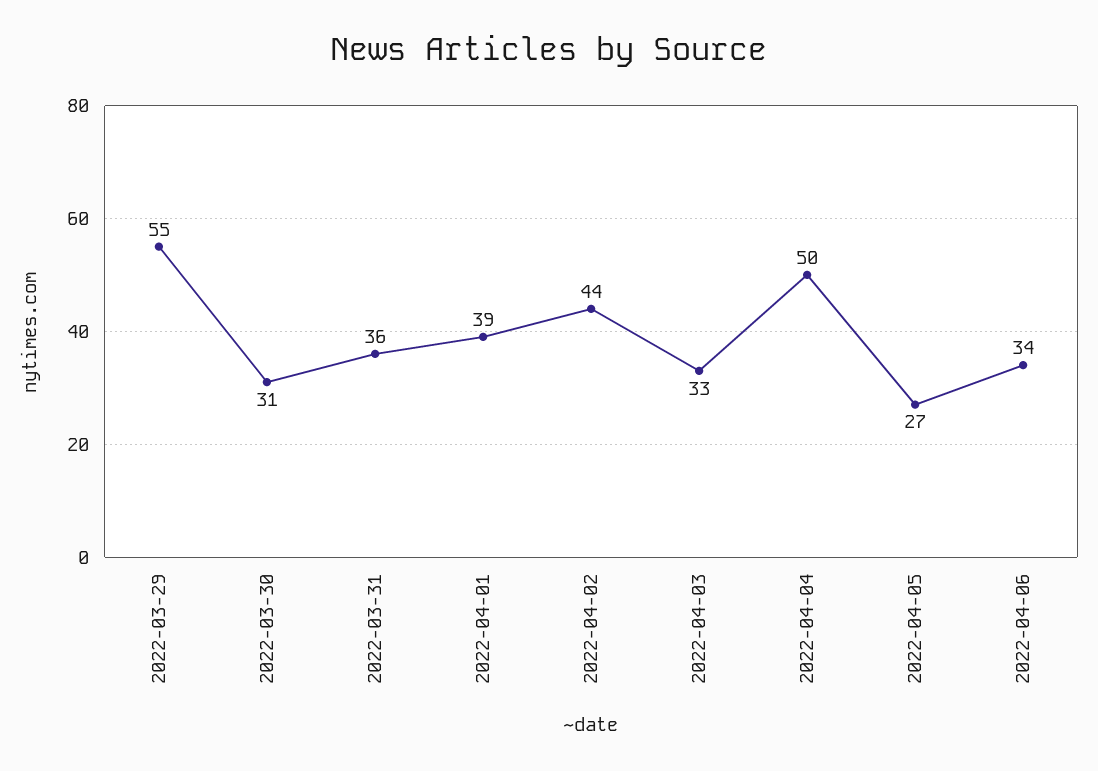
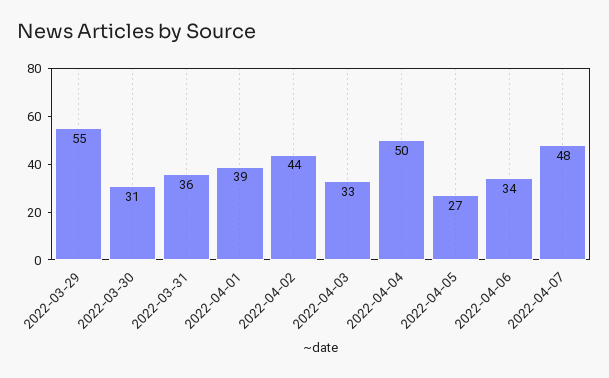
2022-04-07: none -> 48

